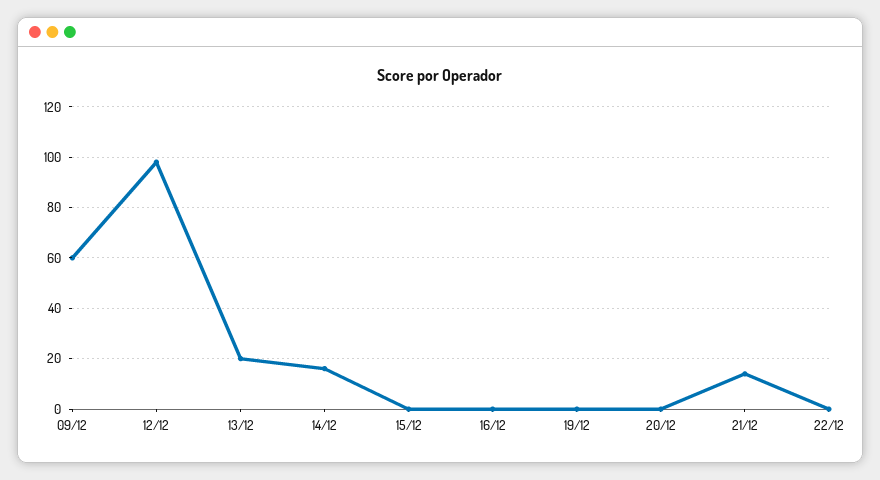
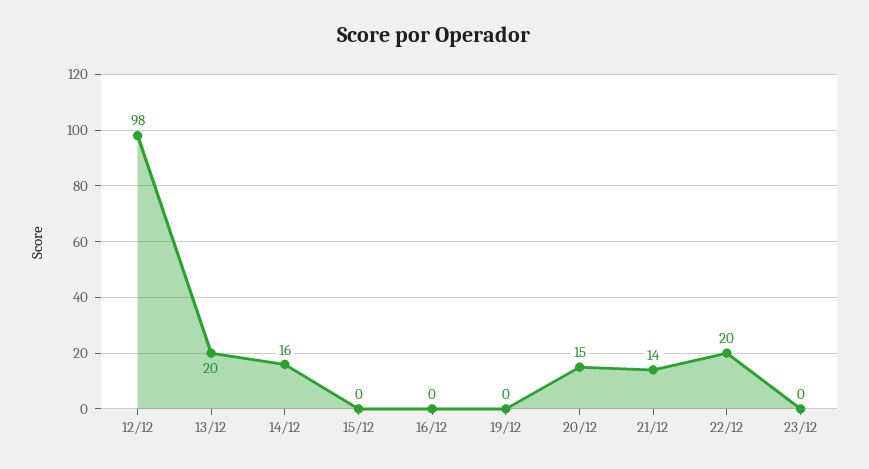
09/12: 60 -> none
20/12: 0 -> 15
22/12: 0 -> 20
23/12: none -> 0

